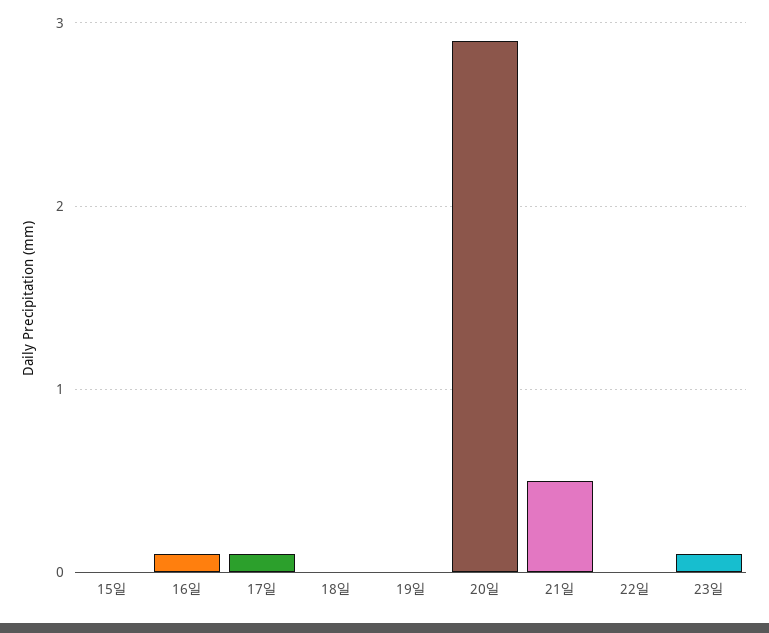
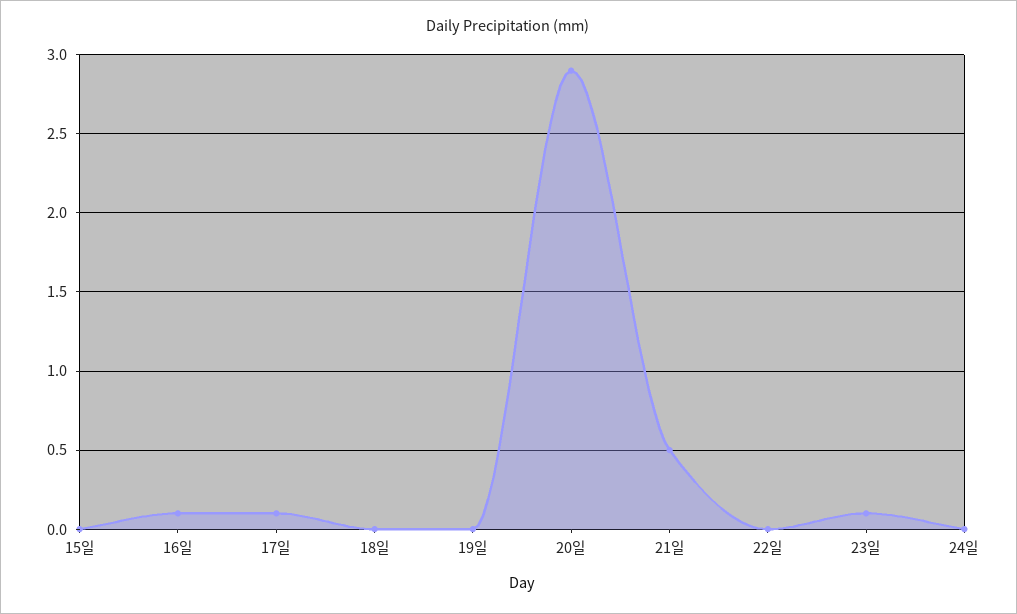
24일: none -> 0

